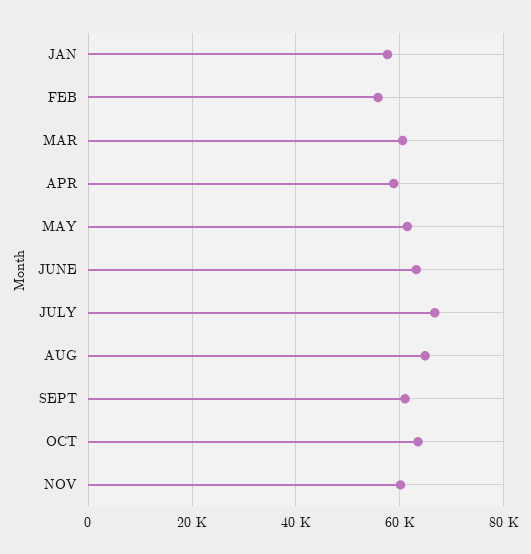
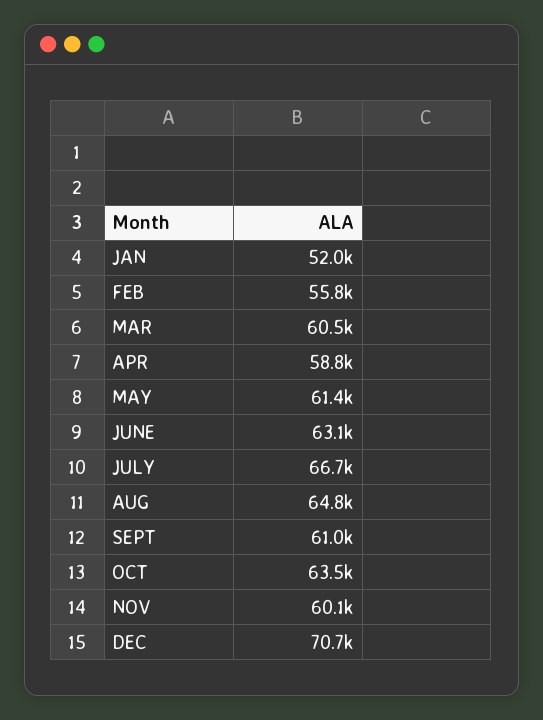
JAN: 58000 -> 52000
DEC: none -> 70700

